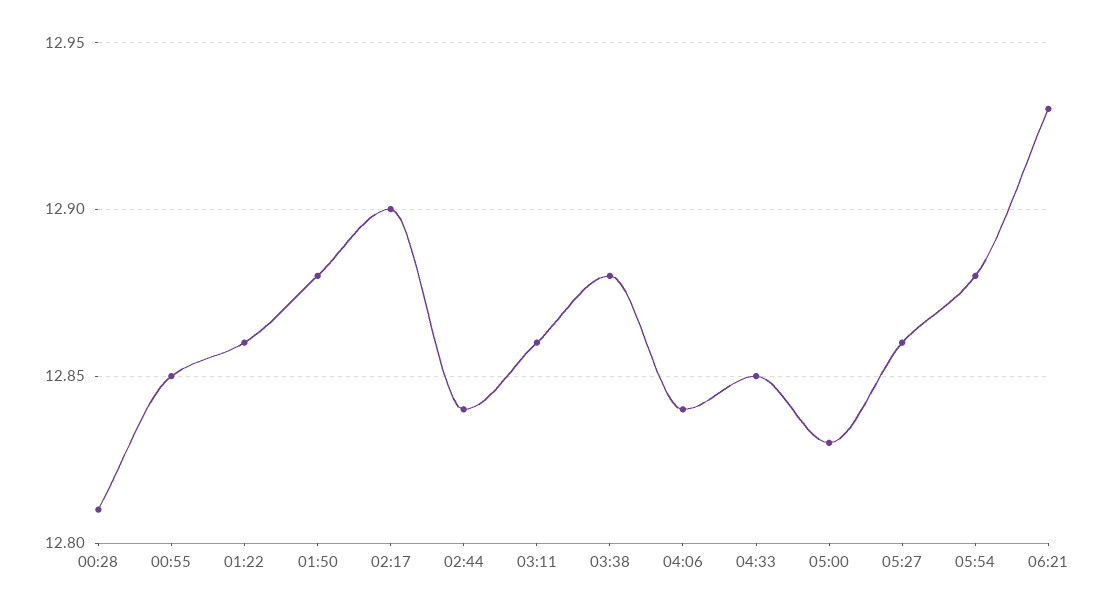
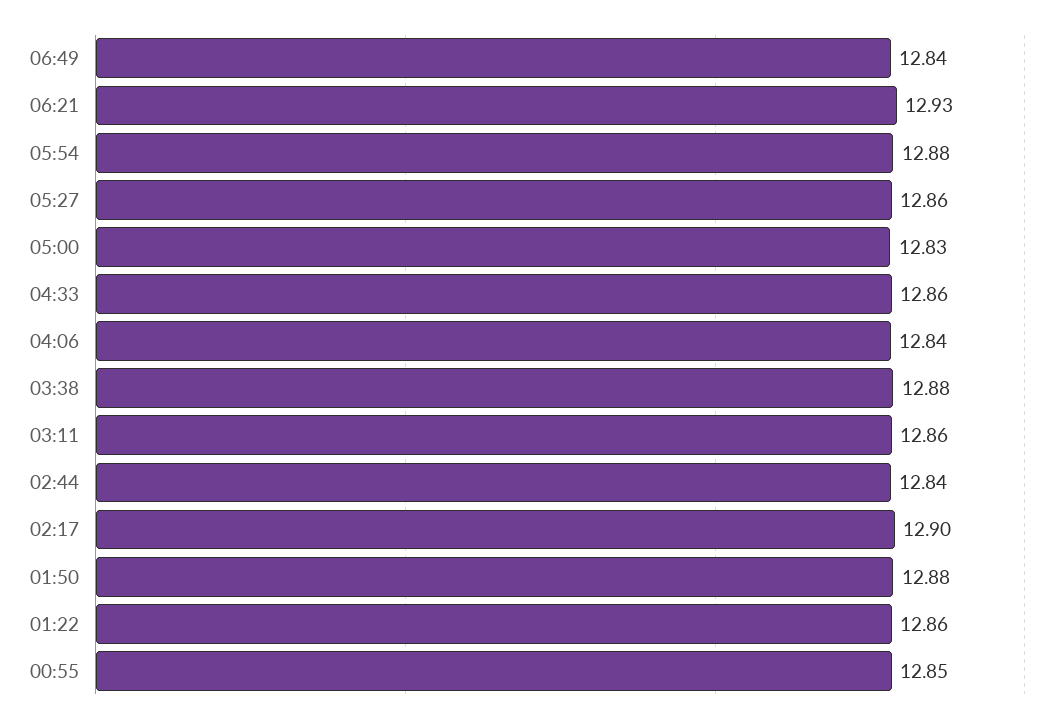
00:28: 12.81 -> none
04:33: 12.85 -> 12.86
06:49: none -> 12.84

